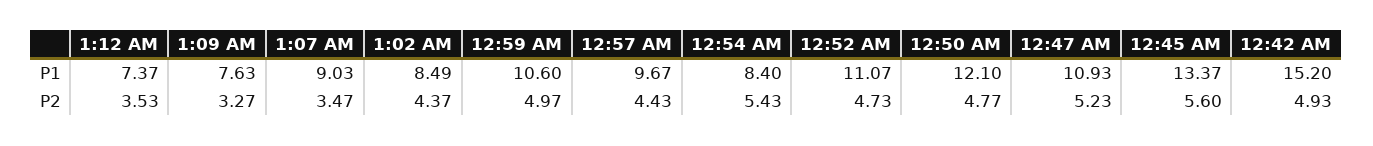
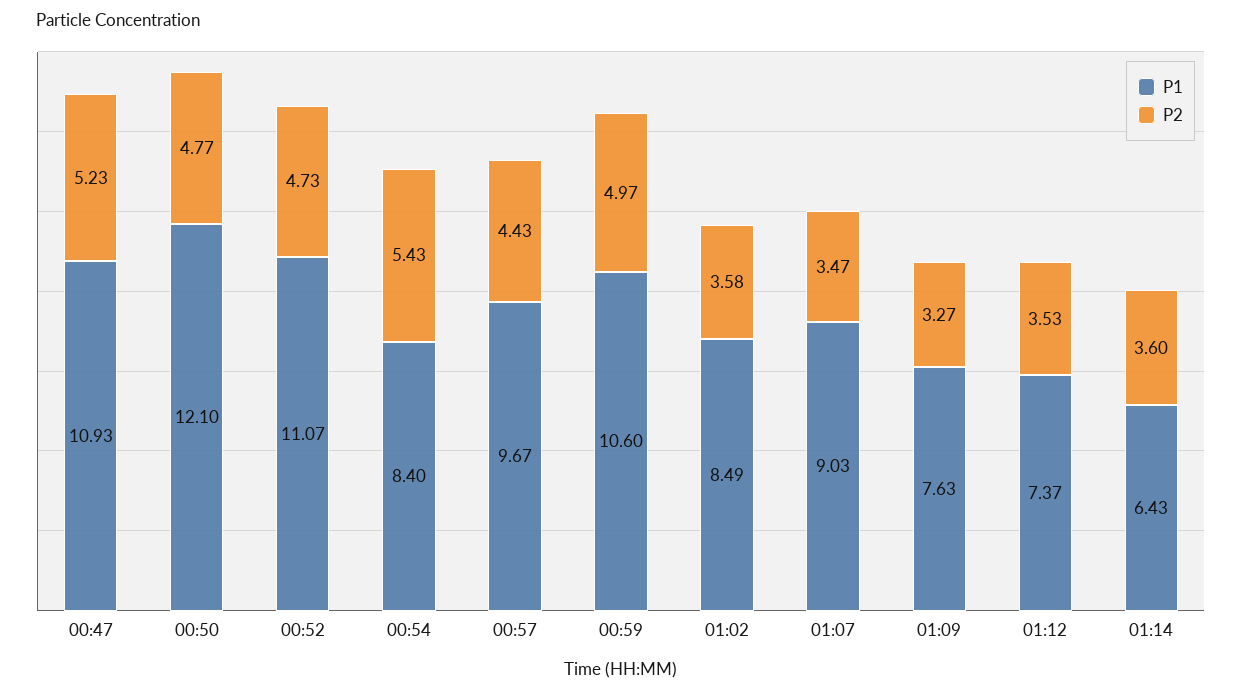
P1, 12:45 AM: 13.37 -> none
P1, 12:42 AM: 15.2 -> none
P2, 1:02 AM: 4.37 -> 3.58
P2, 12:45 AM: 5.6 -> none
P2, 12:42 AM: 4.93 -> none
P1, 01:14: none -> 6.43
P2, 01:14: none -> 3.6

